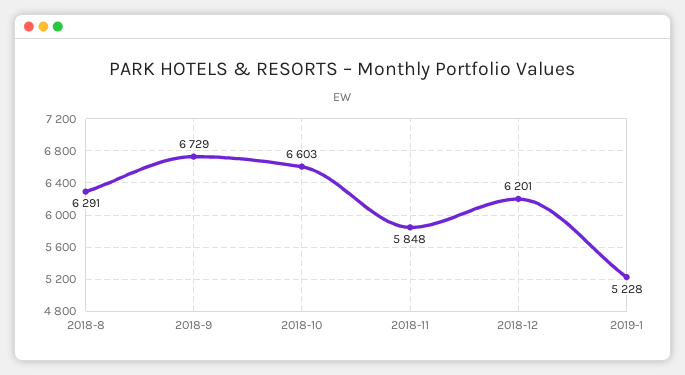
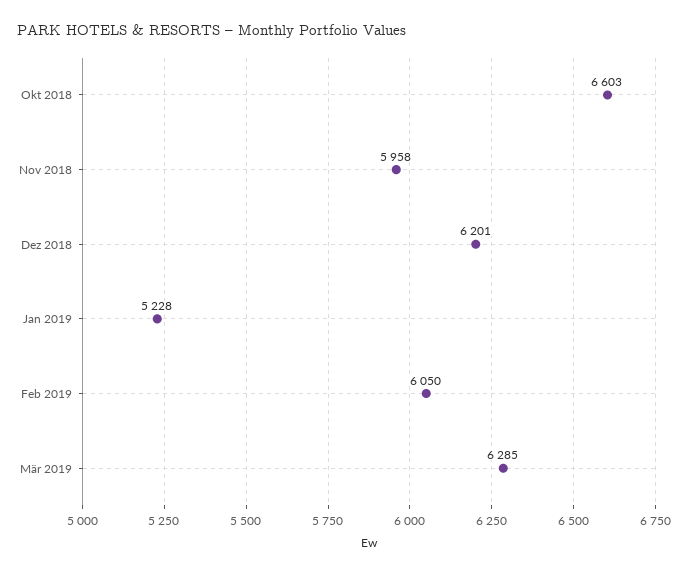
2018-8: 6291 -> none
2018-9: 6729 -> none
2018-11: 5848 -> 5958
Feb 2019: none -> 6050
Mär 2019: none -> 6285

